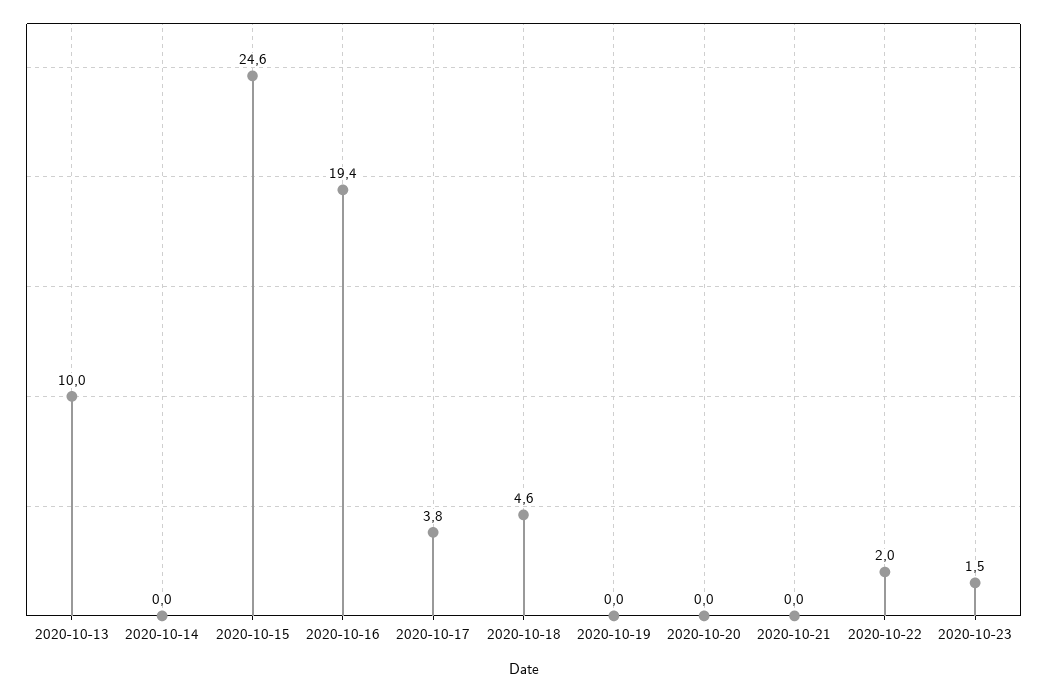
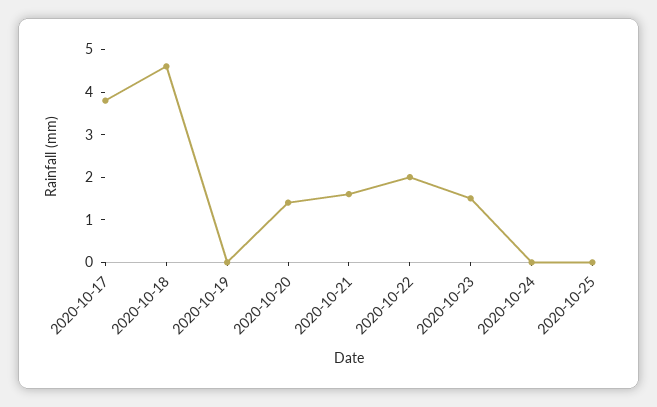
2020-10-13: 10 -> none
2020-10-14: 0 -> none
2020-10-15: 24.6 -> none
2020-10-16: 19.4 -> none
2020-10-20: 0 -> 1.5
2020-10-21: 0 -> 1.5
2020-10-24: none -> 0
2020-10-25: none -> 0

